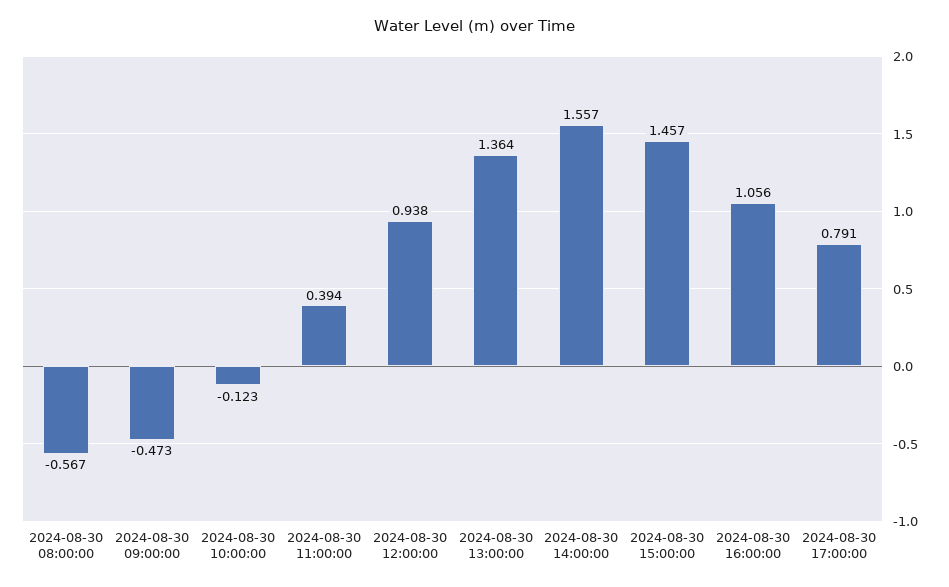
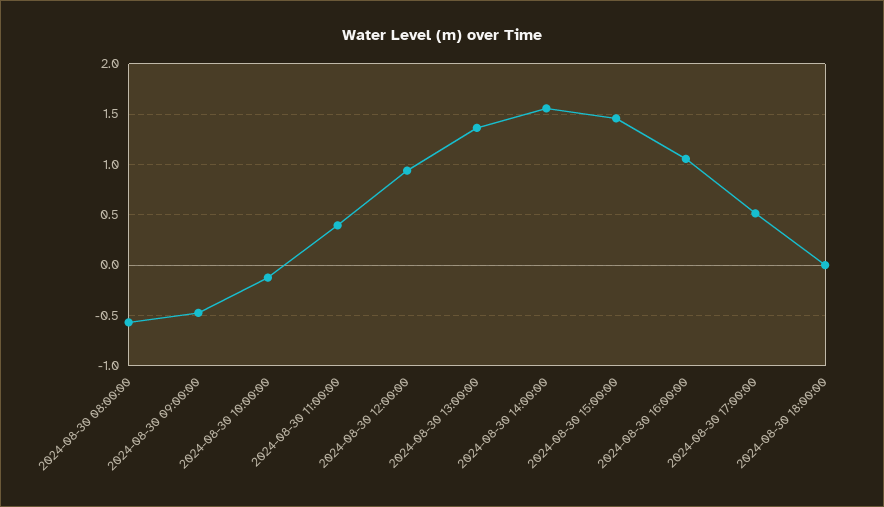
2024-08-30 17:00:00: 0.791 -> 0.5
2024-08-30 18:00:00: none -> 0

